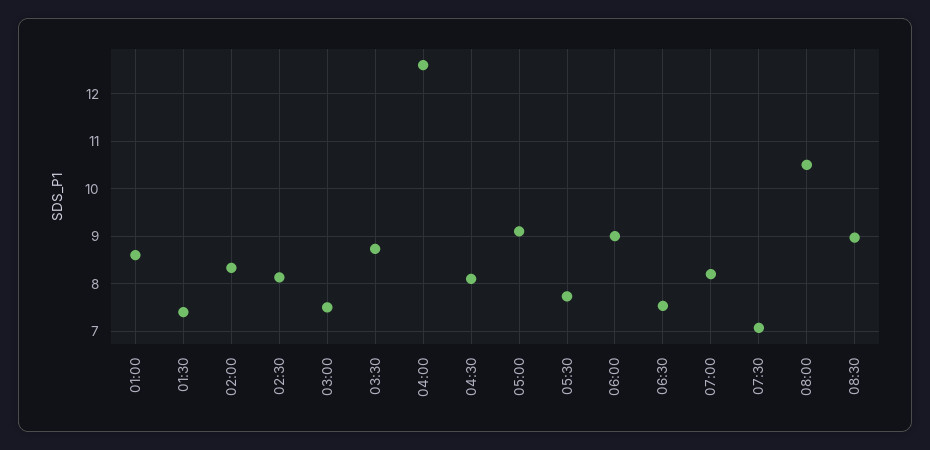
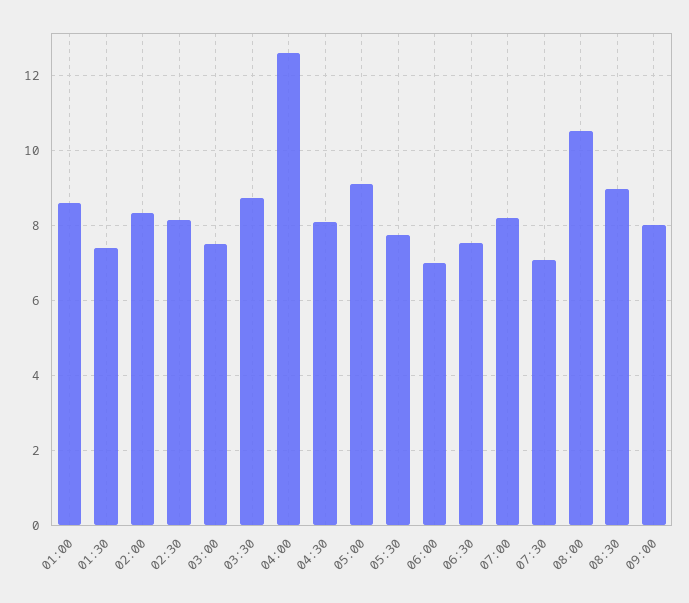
06:00: 9 -> 7
09:00: none -> 8

